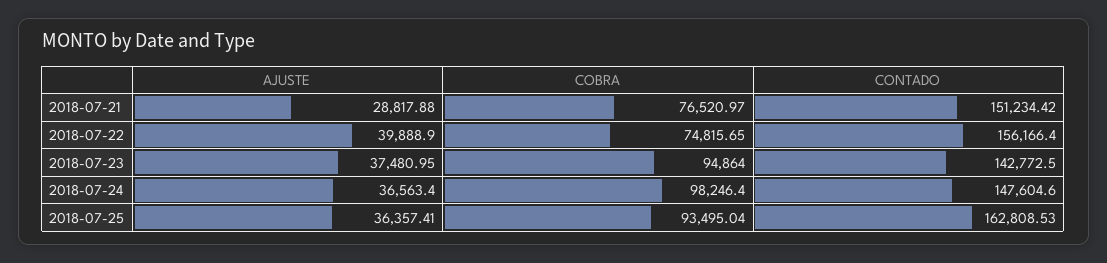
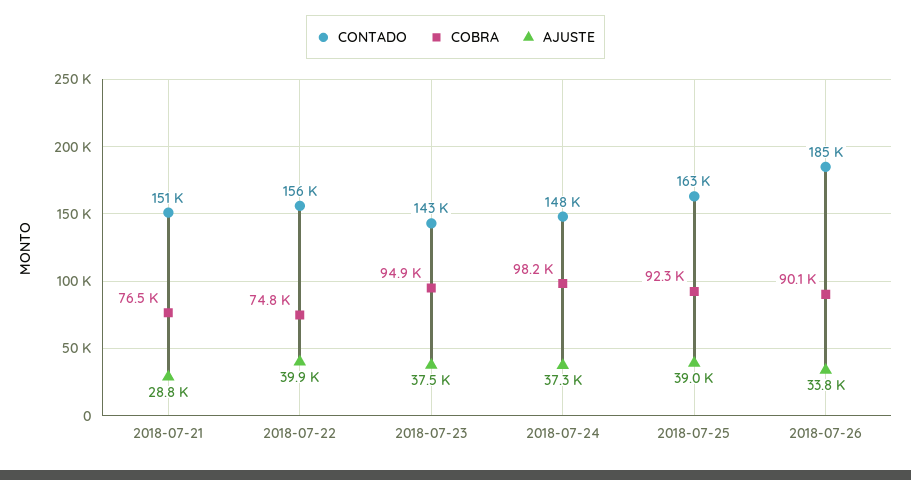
AJUSTE, 2018-07-24: 36563.4 -> 37300
AJUSTE, 2018-07-25: 36357.41 -> 39000
COBRA, 2018-07-25: 93495.04 -> 92300
CONTADO, 2018-07-26: none -> 185000
COBRA, 2018-07-26: none -> 90100
AJUSTE, 2018-07-26: none -> 33800

